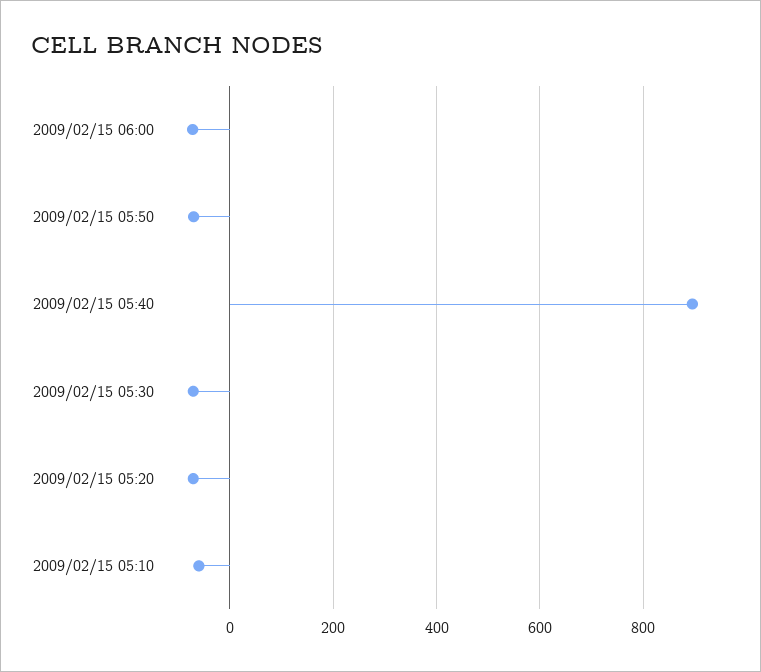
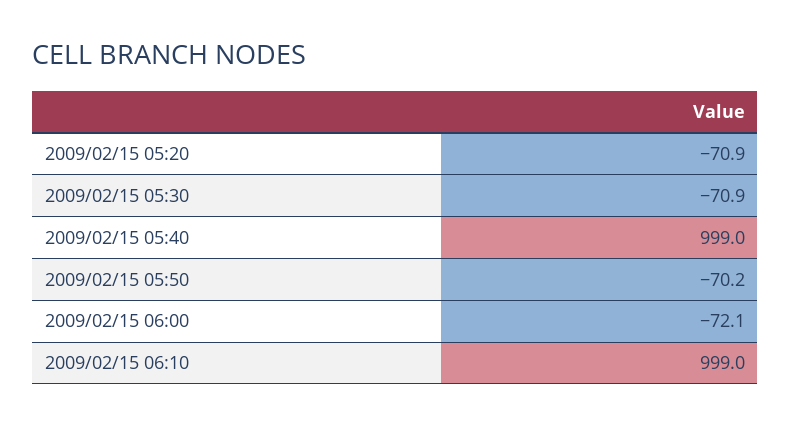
2009/02/15 05:40: 900 -> 999
2009/02/15 05:10: -60 -> none
2009/02/15 06:10: none -> 999

